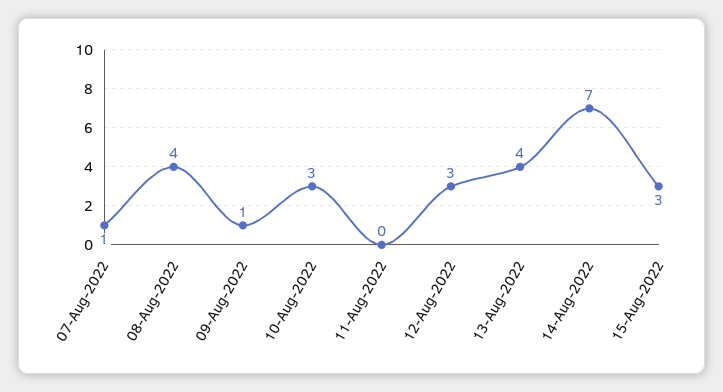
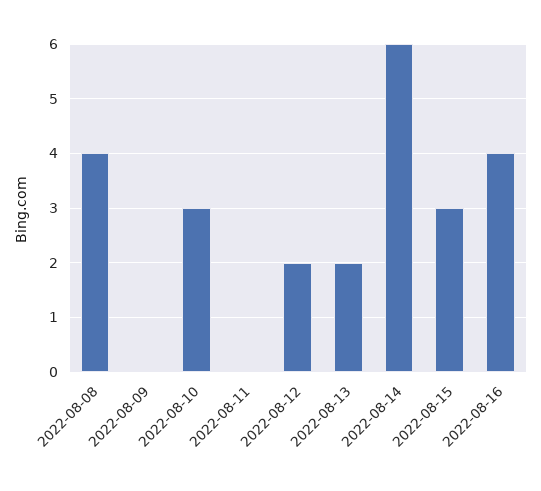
07-Aug-2022: 1 -> none
09-Aug-2022: 1 -> 0
12-Aug-2022: 3 -> 2
13-Aug-2022: 4 -> 2
14-Aug-2022: 7 -> 6
2022-08-16: none -> 4

